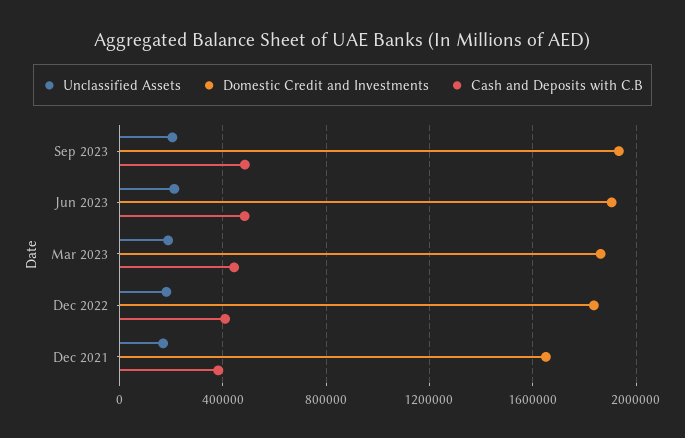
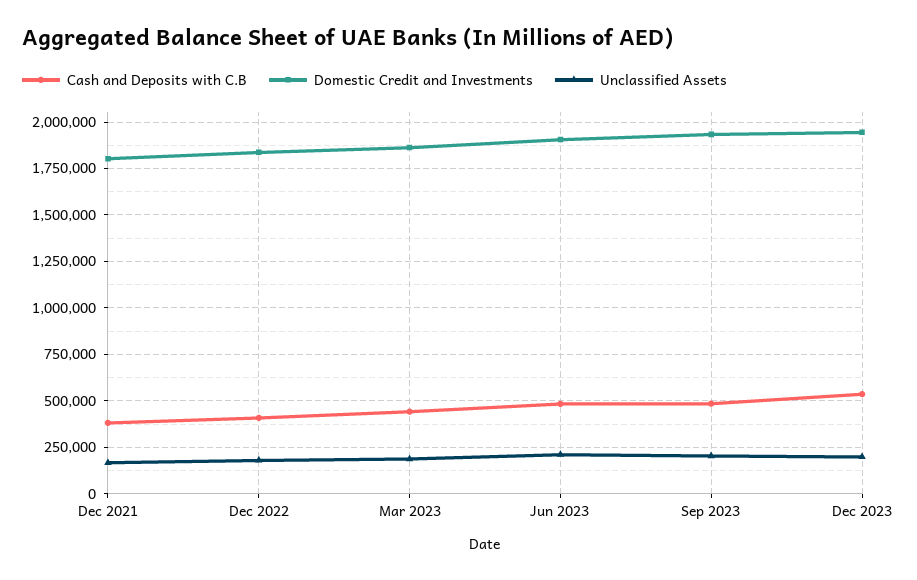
Domestic Credit and Investments, Dec 2021: 1650000 -> 1800000
Cash and Deposits with C.B, Dec 2023: none -> 550000
Domestic Credit and Investments, Dec 2023: none -> 1950000
Unclassified Assets, Dec 2023: none -> 200000

